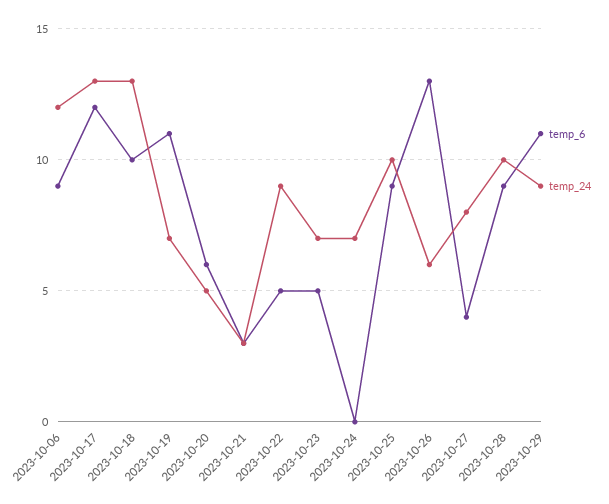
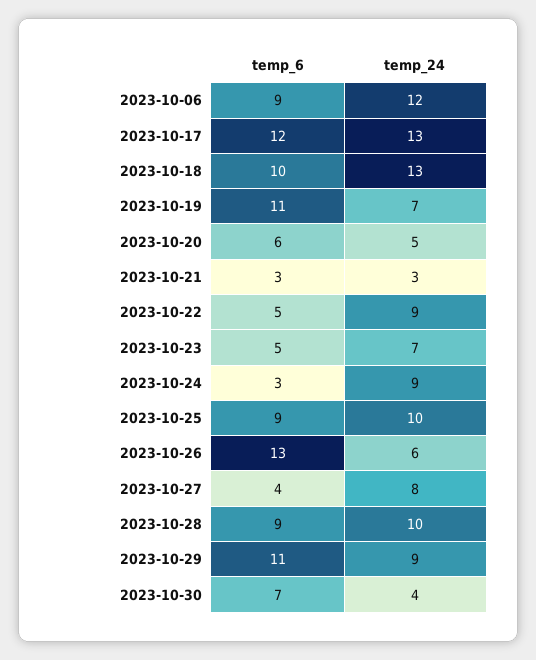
temp_6, 2023-10-24: 0 -> 3
temp_24, 2023-10-24: 7 -> 9
temp_6, 2023-10-30: none -> 7
temp_24, 2023-10-30: none -> 4

